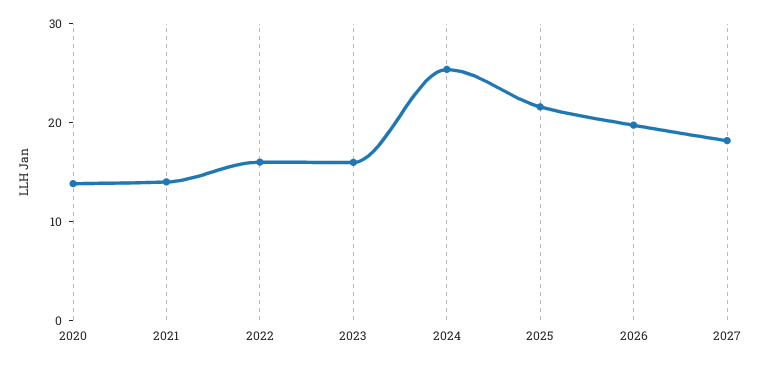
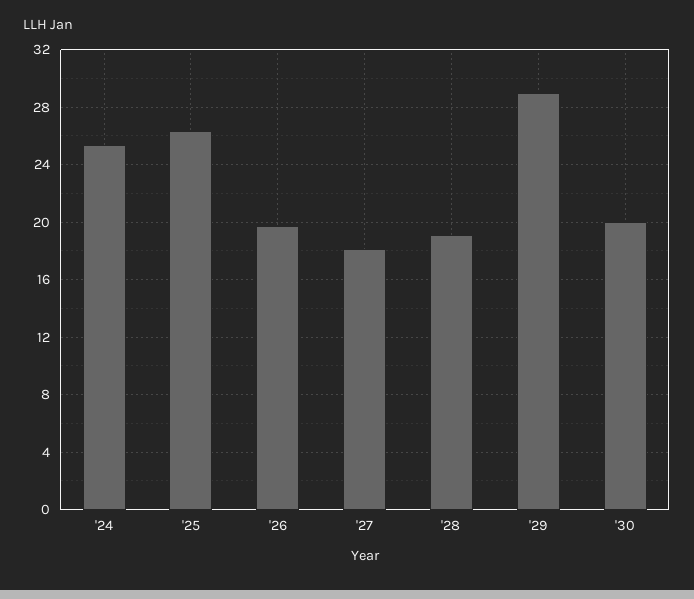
2020: 14 -> none
2021: 14 -> none
2022: 16 -> none
2023: 16 -> none
2025: 22 -> 26.5
'28: none -> 19
'29: none -> 29
'30: none -> 20

